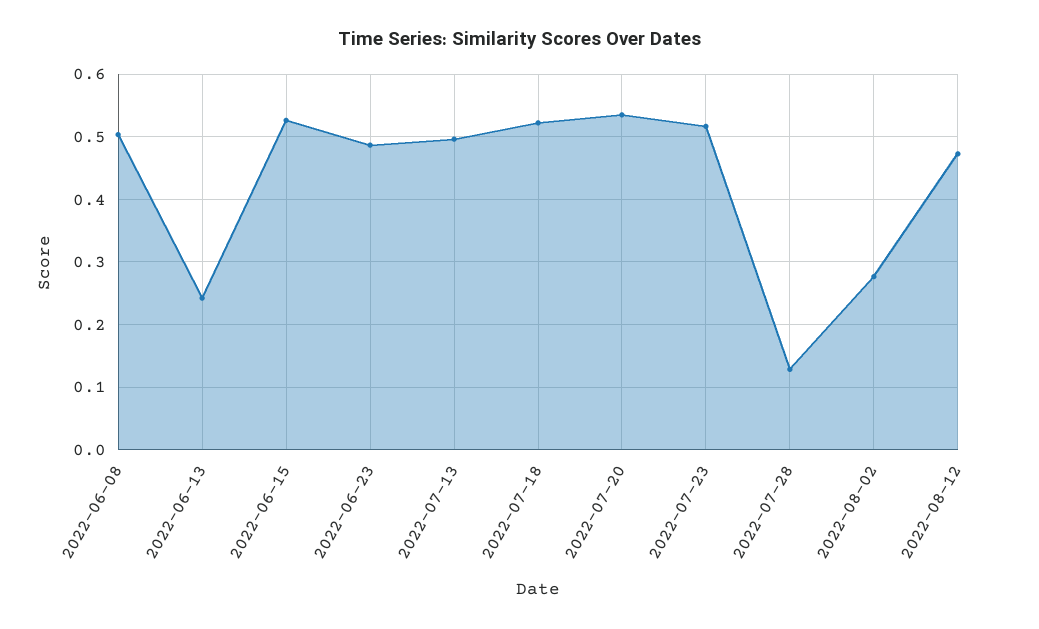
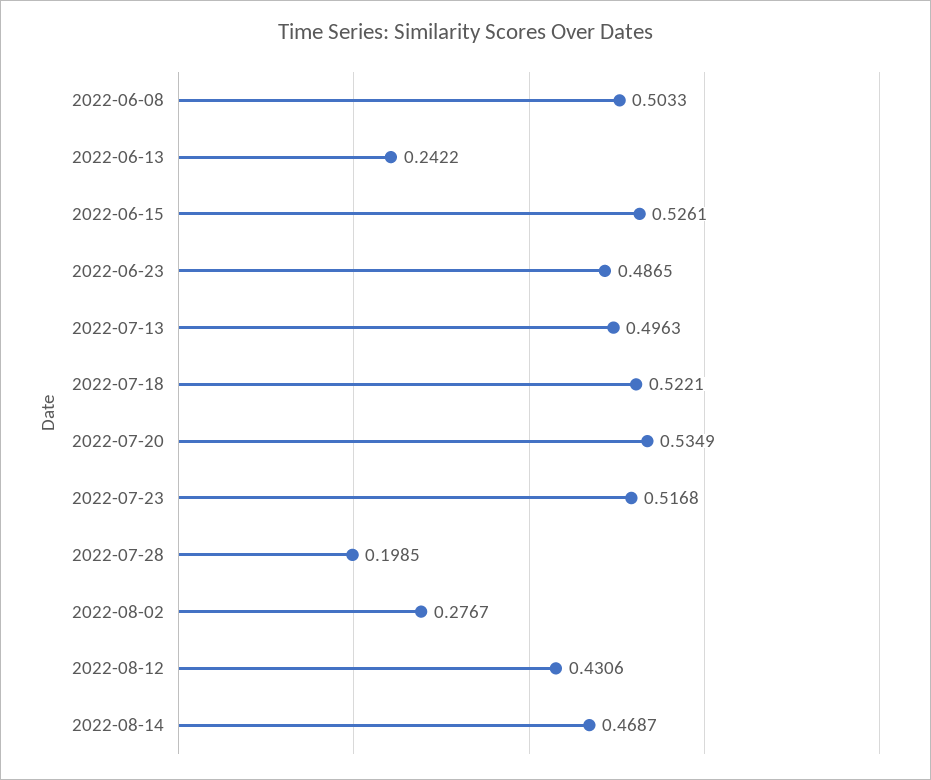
2022-07-28: 0.13 -> 0.1985
2022-08-12: 0.47 -> 0.4306
2022-08-14: none -> 0.4687

